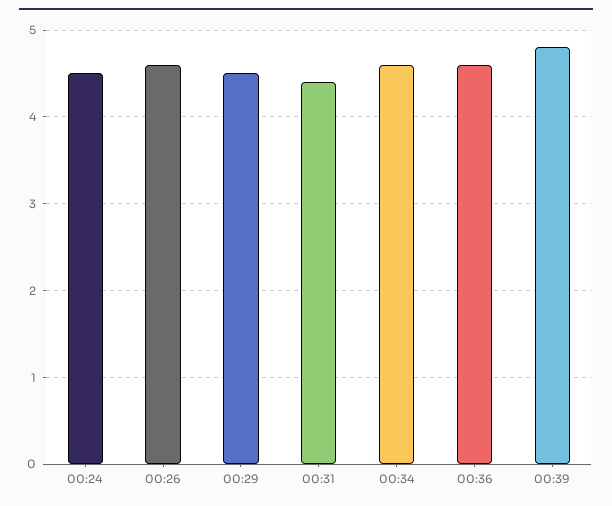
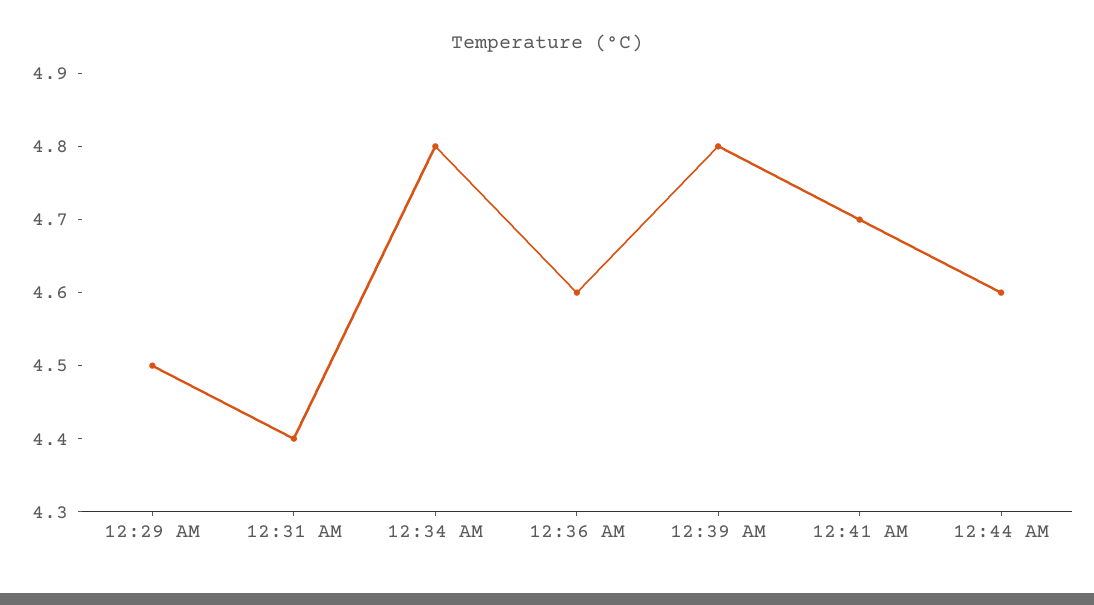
00:24: 4.5 -> none
00:26: 4.6 -> none
00:34: 4.6 -> 4.8
12:41 AM: none -> 4.7
12:44 AM: none -> 4.6

